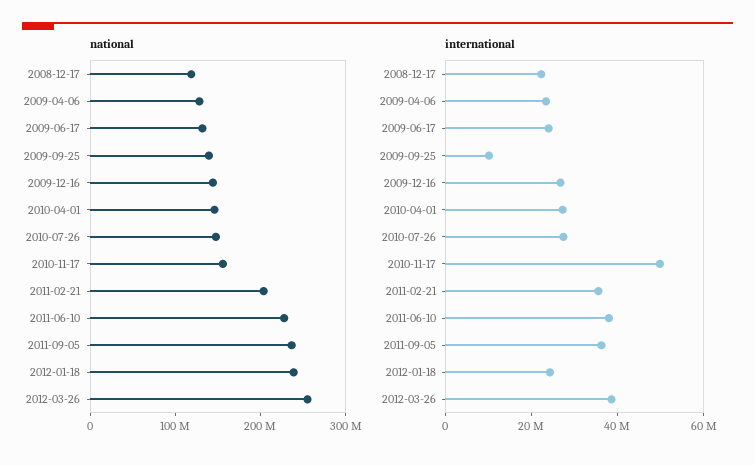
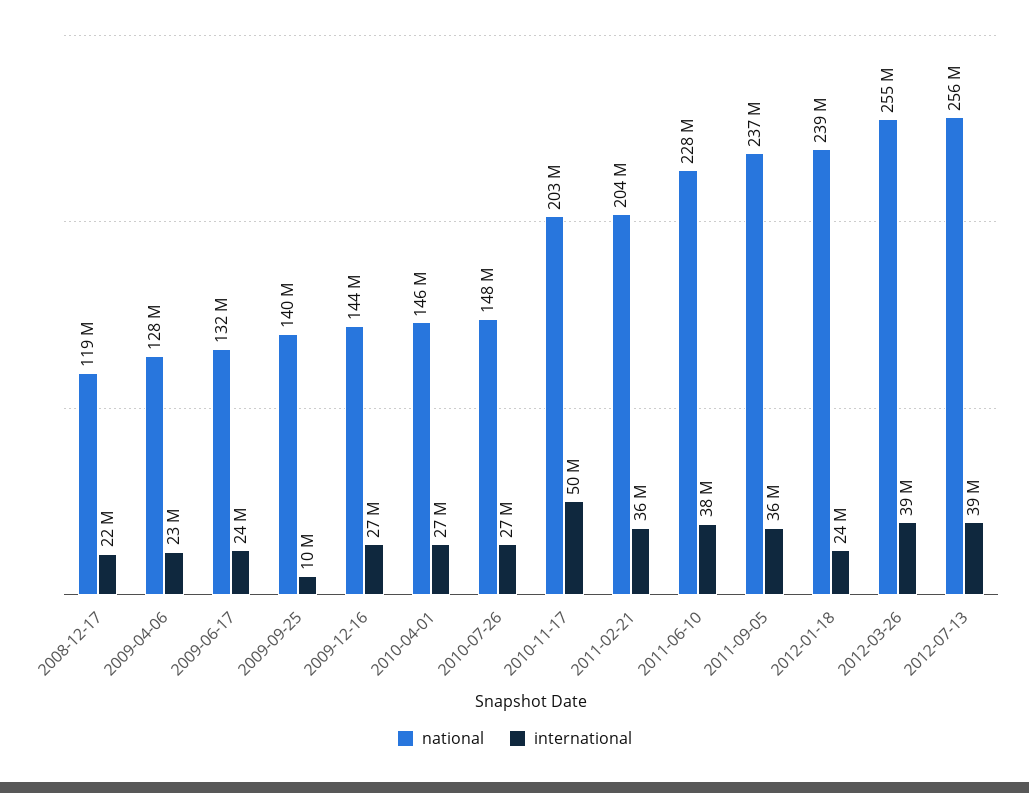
national, 2010-11-17: 160000000 -> 203000000
national, 2012-07-13: none -> 256000000
international, 2012-07-13: none -> 39000000

